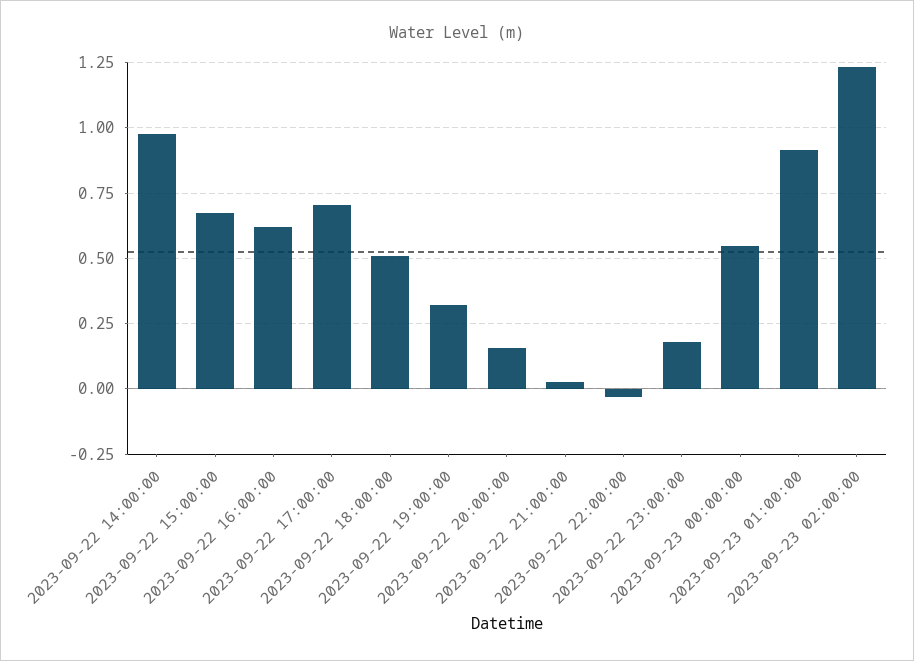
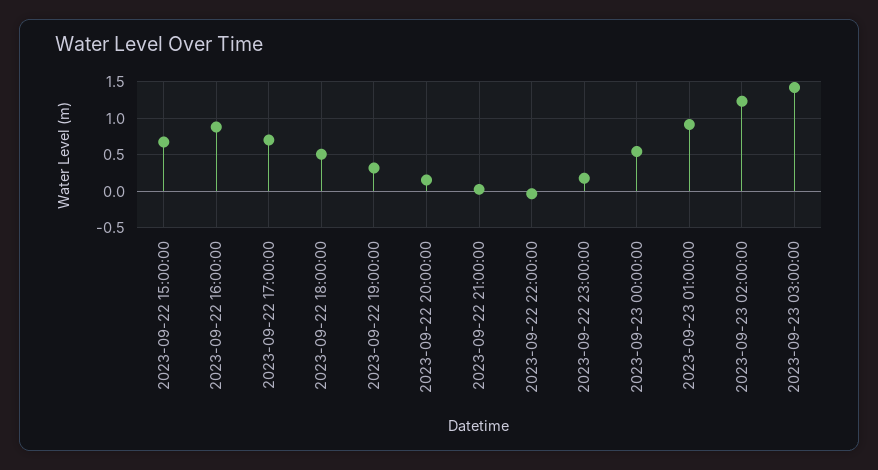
2023-09-22 14:00:00: 0.975 -> none
2023-09-22 16:00:00: 0.625 -> 0.9
2023-09-23 03:00:00: none -> 1.4

